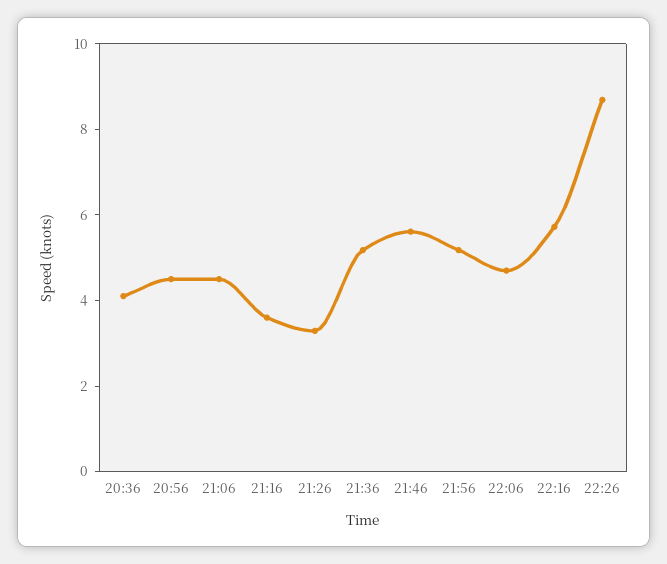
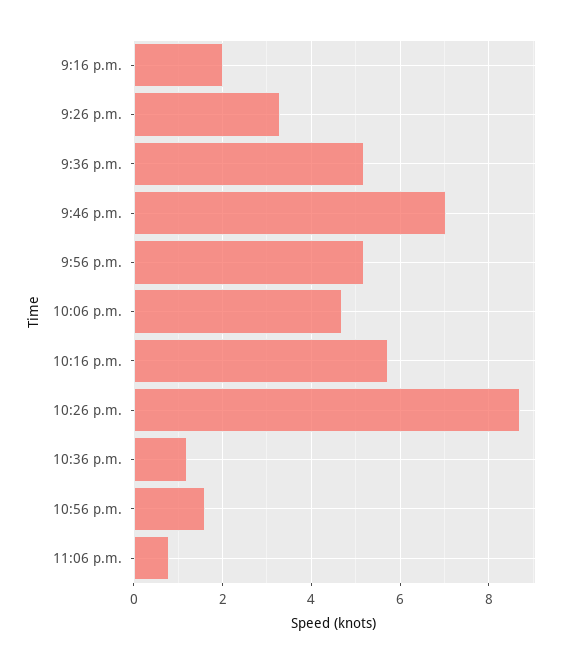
20:36: 4 -> none
20:56: 4.5 -> none
21:06: 4.5 -> none
21:16: 3.5 -> 2
21:46: 5.5 -> 7
10:36 p.m.: none -> 1.2
10:56 p.m.: none -> 1.6
11:06 p.m.: none -> 0.8

